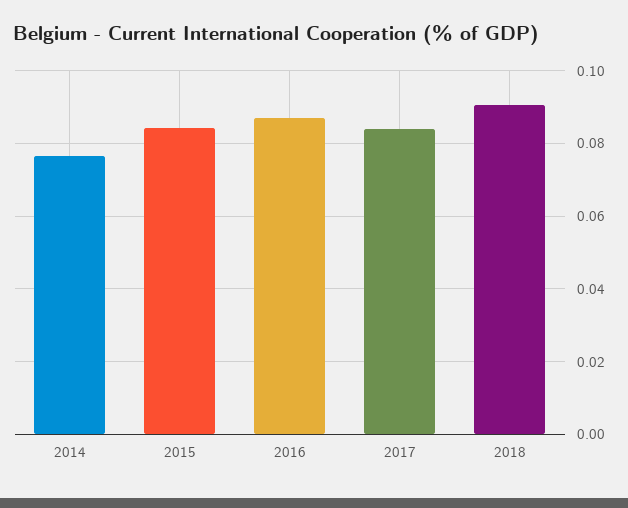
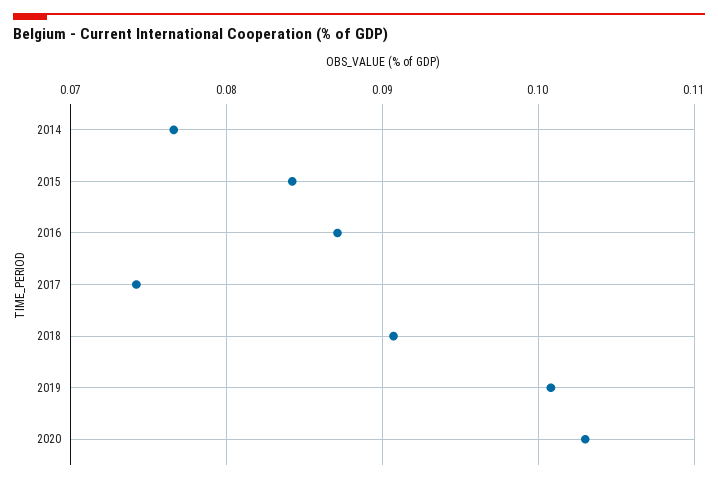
2017: 0.084 -> 0.074
2019: none -> 0.101
2020: none -> 0.103

